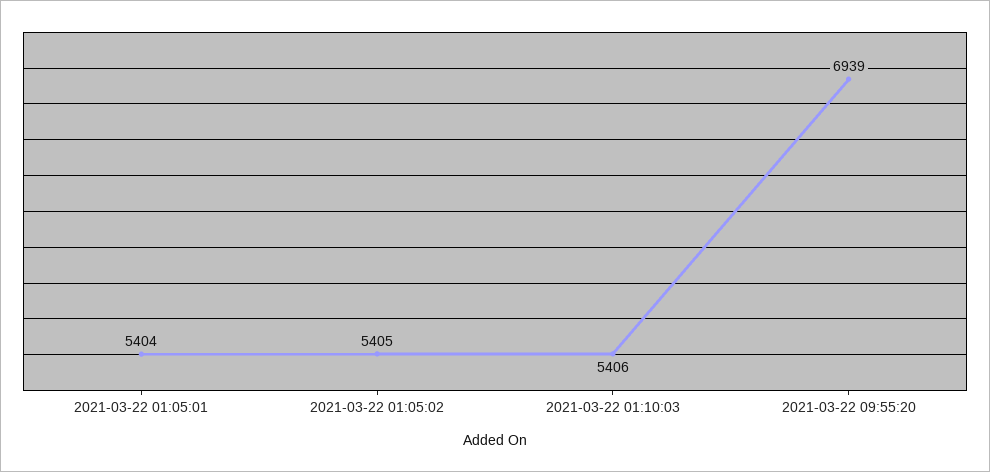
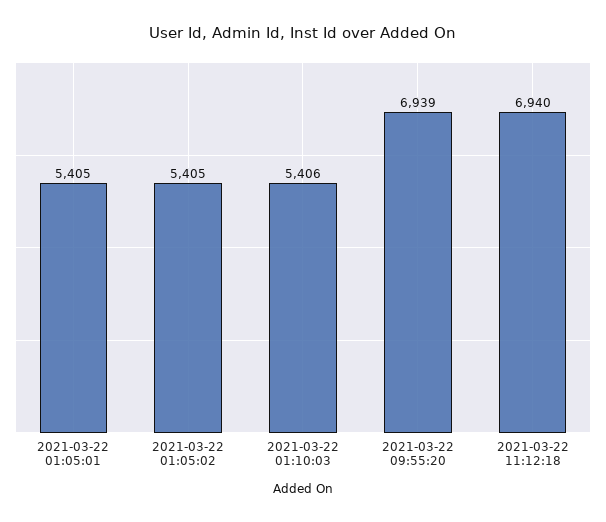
2021-03-22 01:05:01: 5404 -> 5405
2021-03-22 11:12:18: none -> 6940

